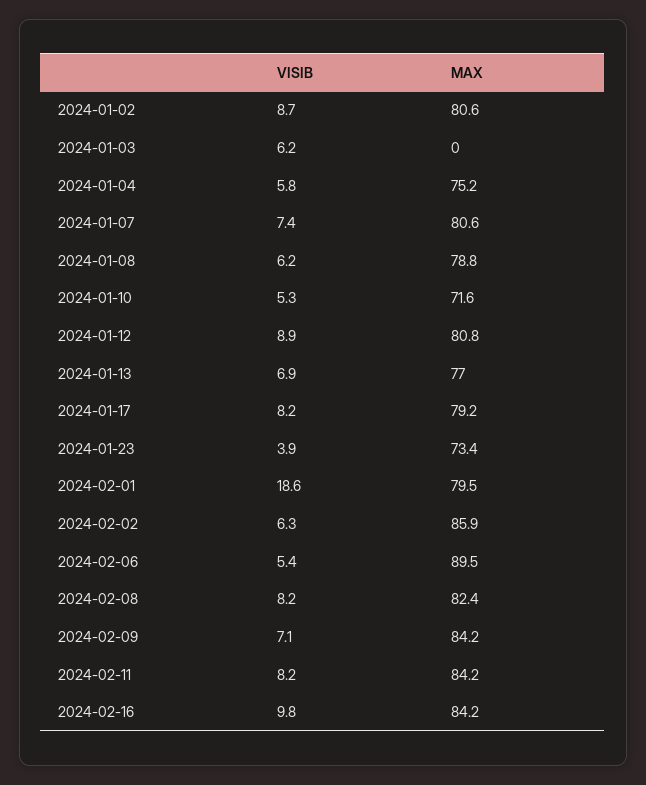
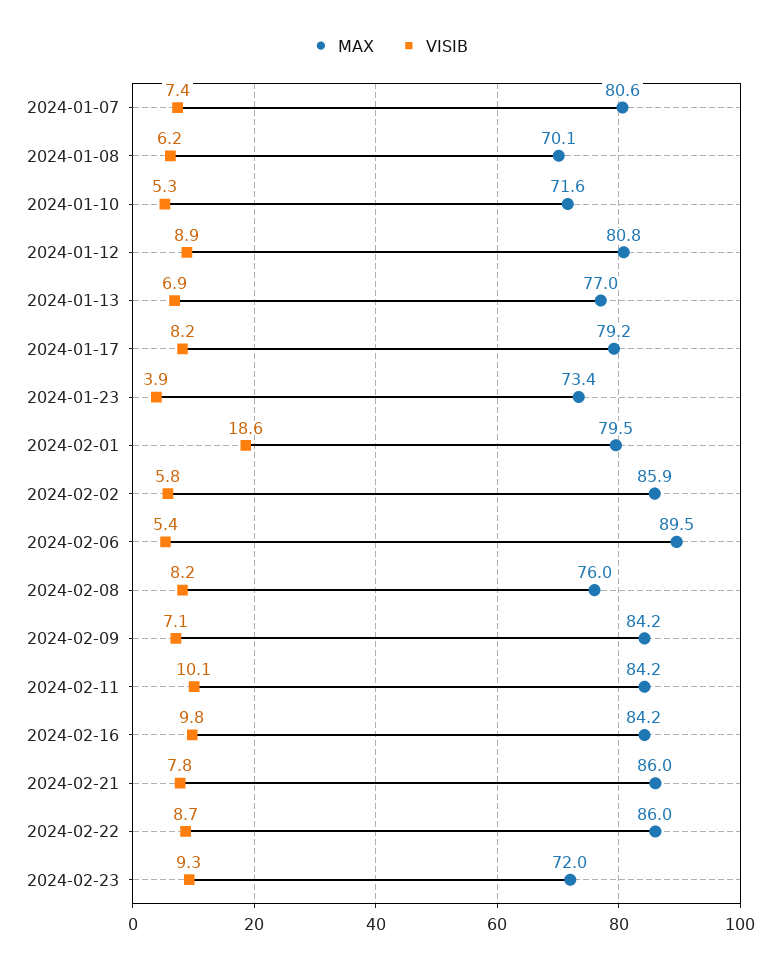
VISIB, 2024-01-02: 8.7 -> none
MAX, 2024-01-02: 80.6 -> none
VISIB, 2024-01-03: 6.2 -> none
MAX, 2024-01-03: 0 -> none
VISIB, 2024-01-04: 5.8 -> none
MAX, 2024-01-04: 75.2 -> none
MAX, 2024-01-08: 78.8 -> 70.1
VISIB, 2024-02-02: 6.3 -> 5.8
MAX, 2024-02-08: 82.4 -> 76
VISIB, 2024-02-11: 8.2 -> 10.1
MAX, 2024-02-21: none -> 86
VISIB, 2024-02-21: none -> 7.8
MAX, 2024-02-22: none -> 86
VISIB, 2024-02-22: none -> 8.7
MAX, 2024-02-23: none -> 72
VISIB, 2024-02-23: none -> 9.3

